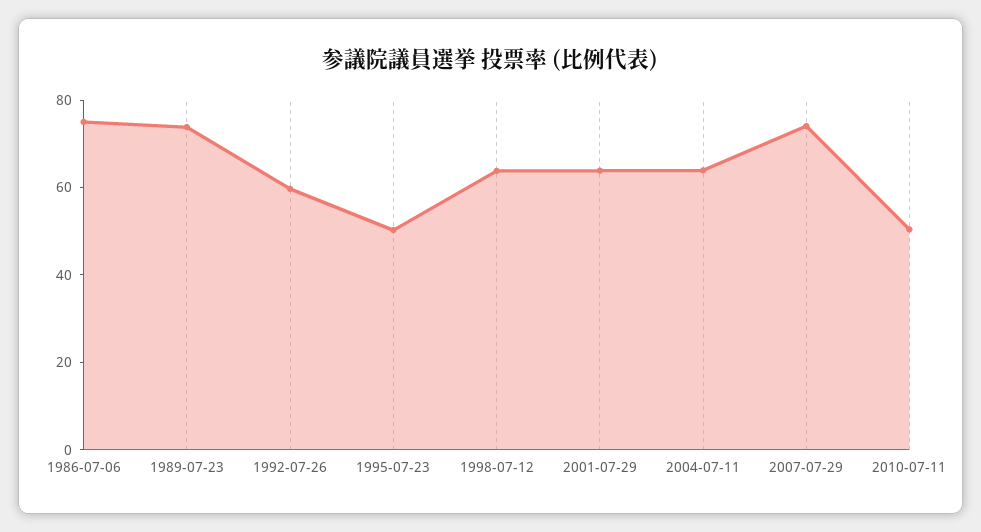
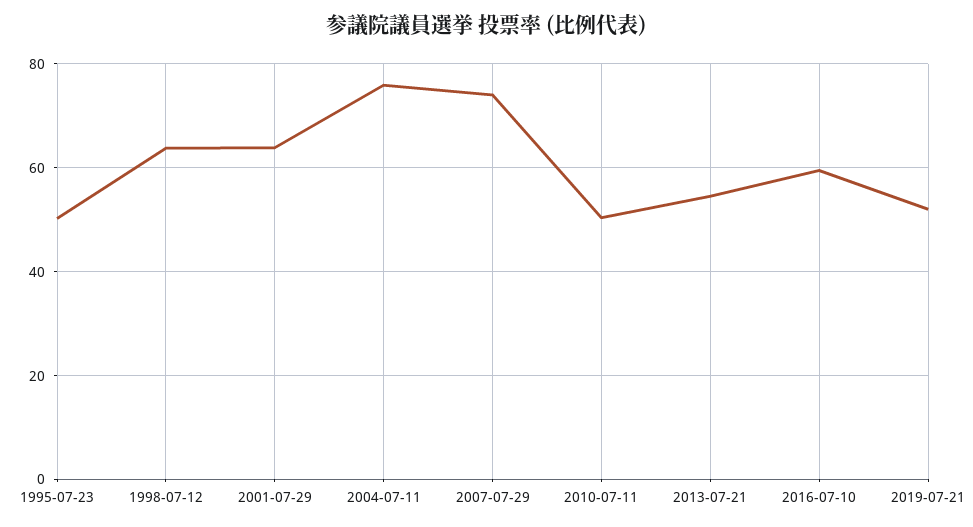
1986-07-06: 75 -> none
1989-07-23: 75 -> none
1992-07-26: 60 -> none
2004-07-11: 65 -> 76
2013-07-21: none -> 54
2016-07-10: none -> 60
2019-07-21: none -> 52

